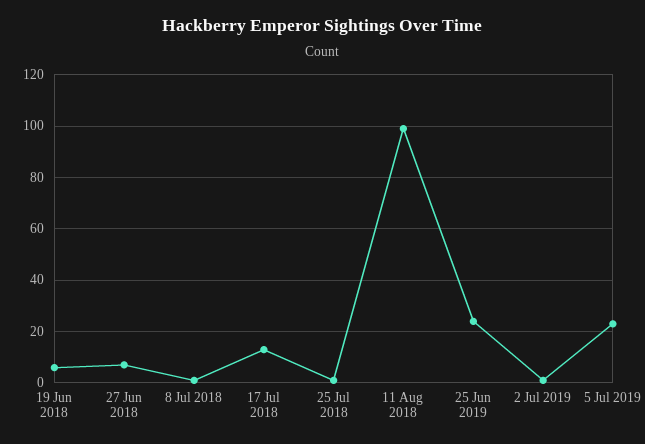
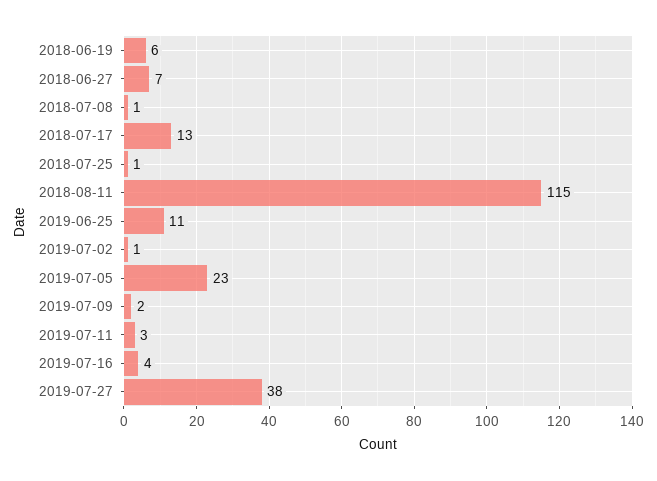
11 Aug 2018: 100 -> 115
25 Jun 2019: 25 -> 11
2019-07-09: none -> 2
2019-07-11: none -> 3
2019-07-16: none -> 4
2019-07-27: none -> 38

